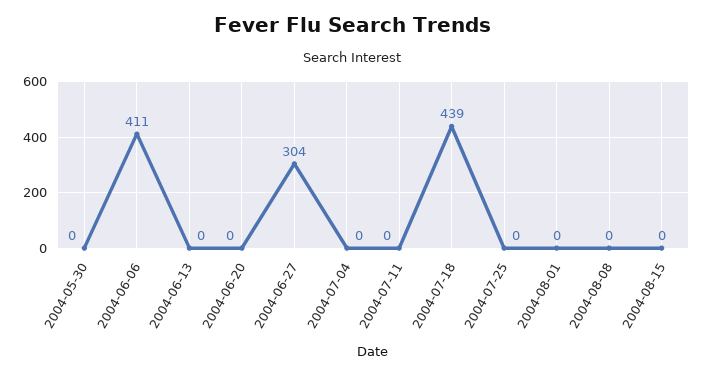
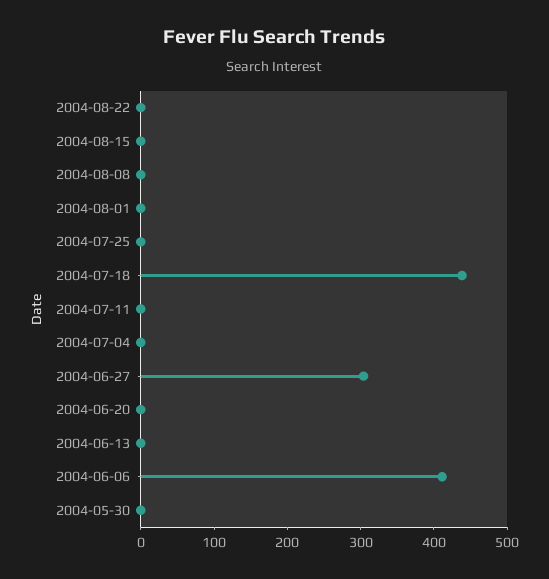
2004-08-22: none -> 0

